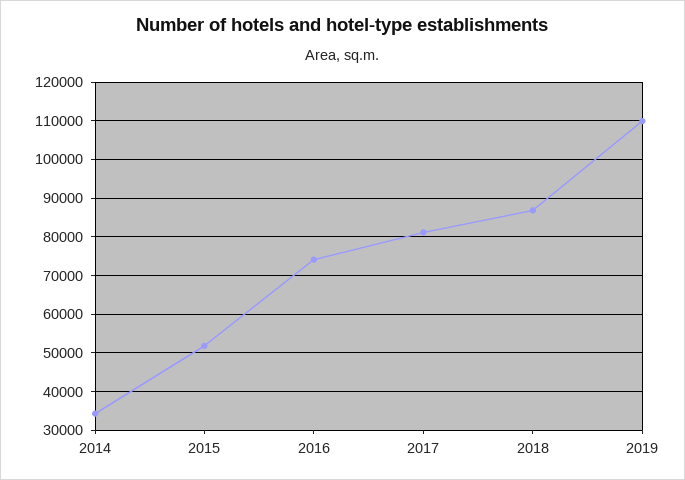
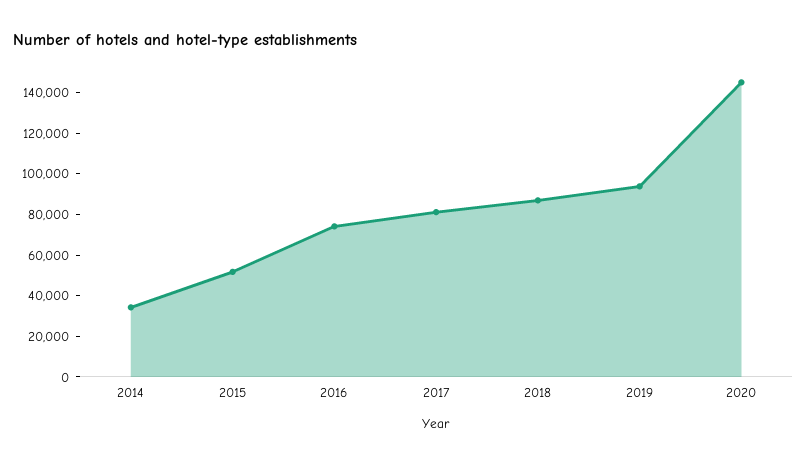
2019: 110000 -> 95000
2020: none -> 145000

